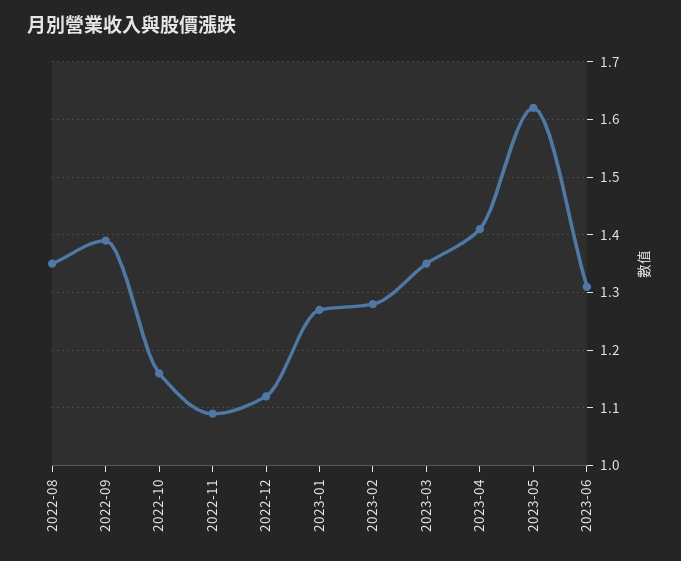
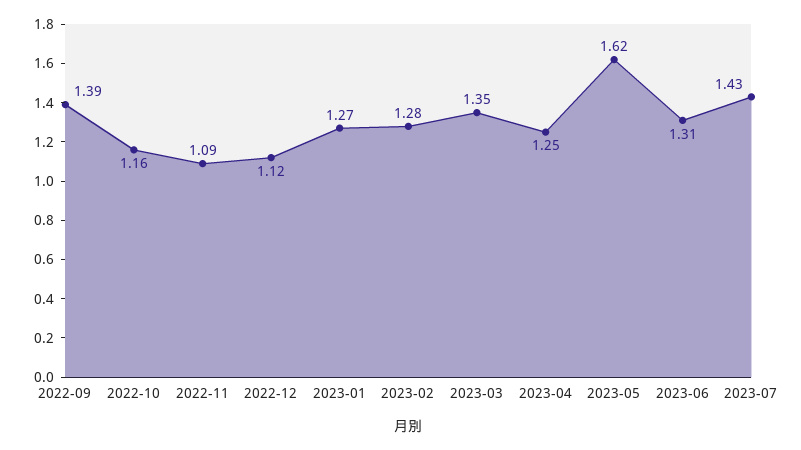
2022-08: 1.35 -> none
2023-04: 1.4 -> 1.25
2023-07: none -> 1.43

